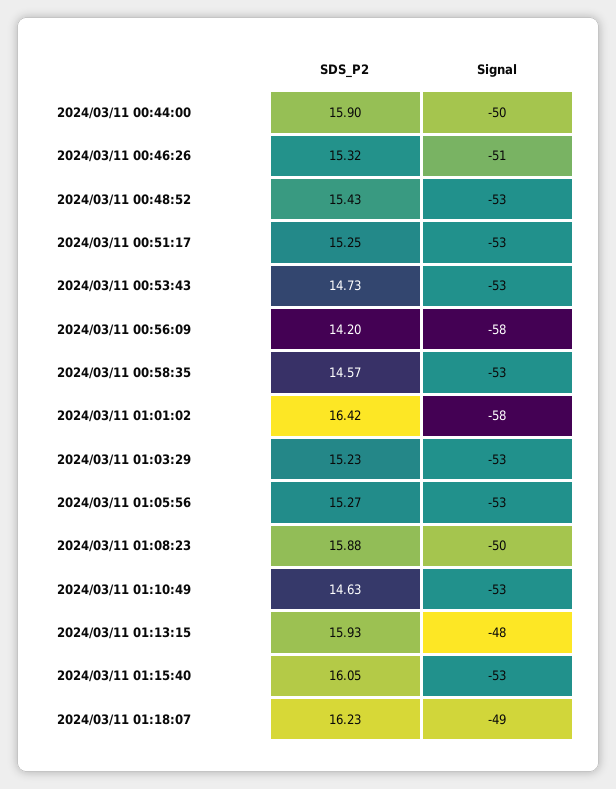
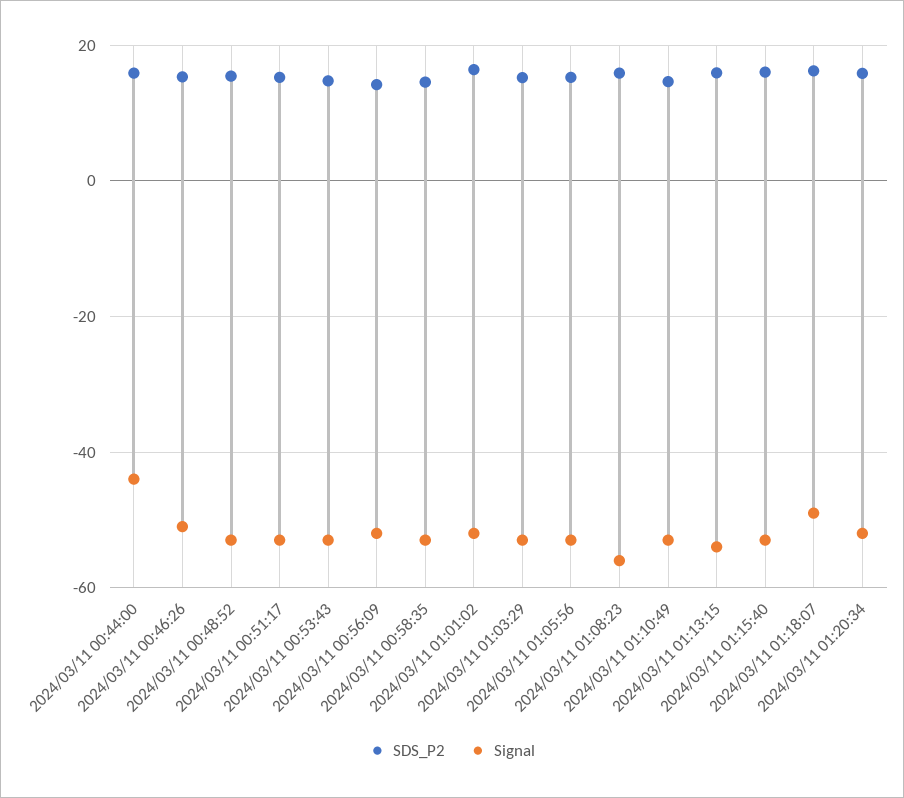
Signal, 2024/03/11 00:44:00: -50 -> -44
Signal, 2024/03/11 00:56:09: -58 -> -52
Signal, 2024/03/11 01:01:02: -58 -> -52
Signal, 2024/03/11 01:08:23: -50 -> -56
Signal, 2024/03/11 01:13:15: -48 -> -54
SDS_P2, 2024/03/11 01:20:34: none -> 16
Signal, 2024/03/11 01:20:34: none -> -52

